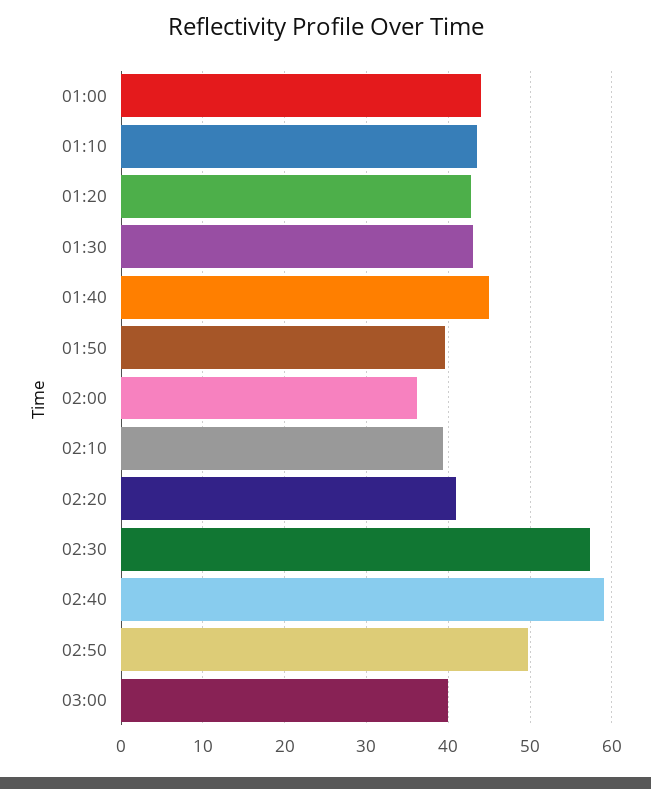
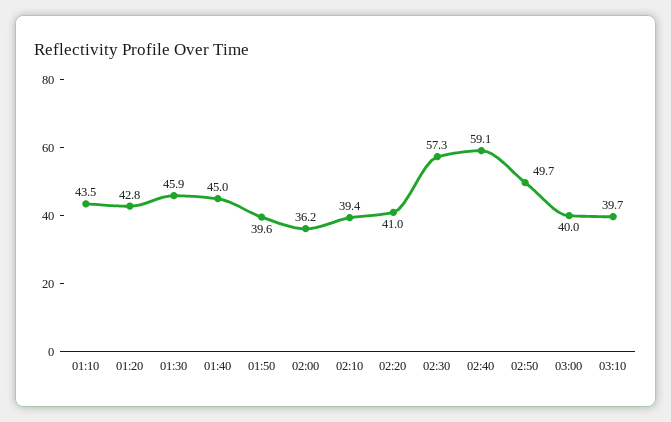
01:00: 44 -> none
01:30: 43 -> 45.9
03:10: none -> 39.7

